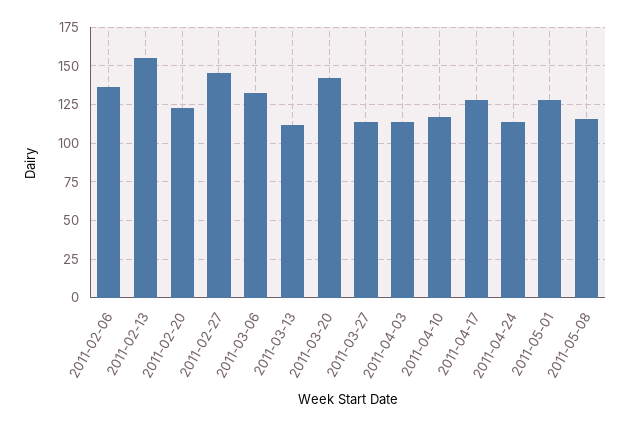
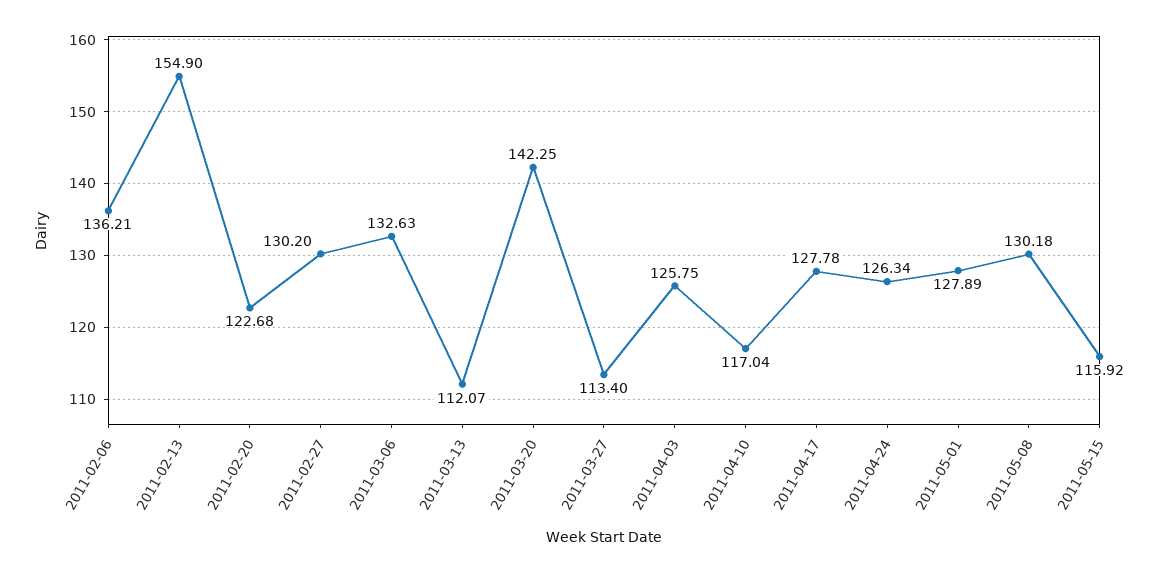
2011-02-27: 145 -> 130.2
2011-04-03: 115 -> 125.75
2011-04-24: 115 -> 126.34
2011-05-08: 115 -> 130.18
2011-05-15: none -> 115.92

